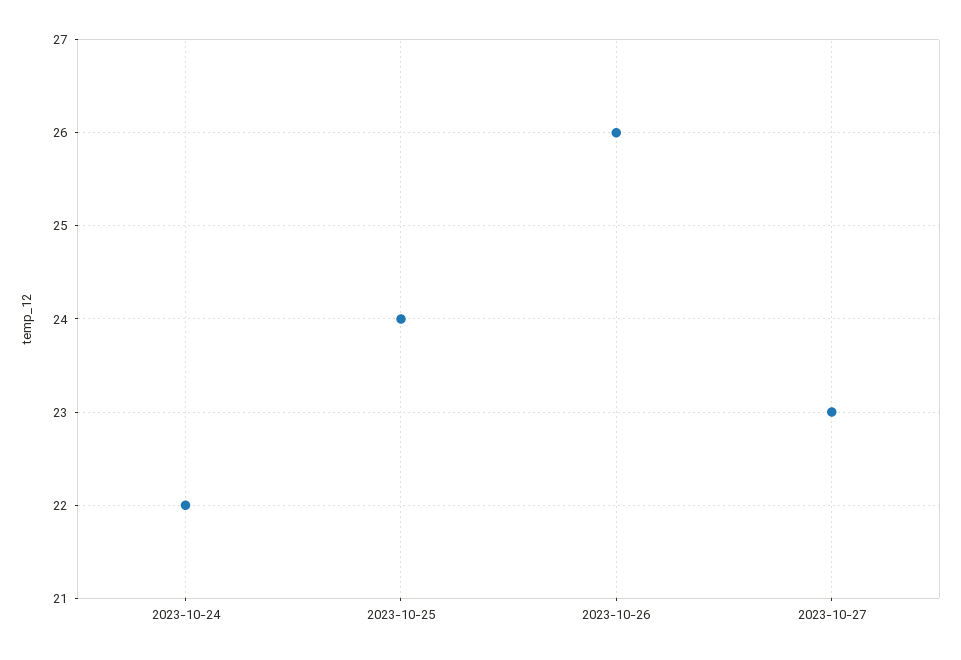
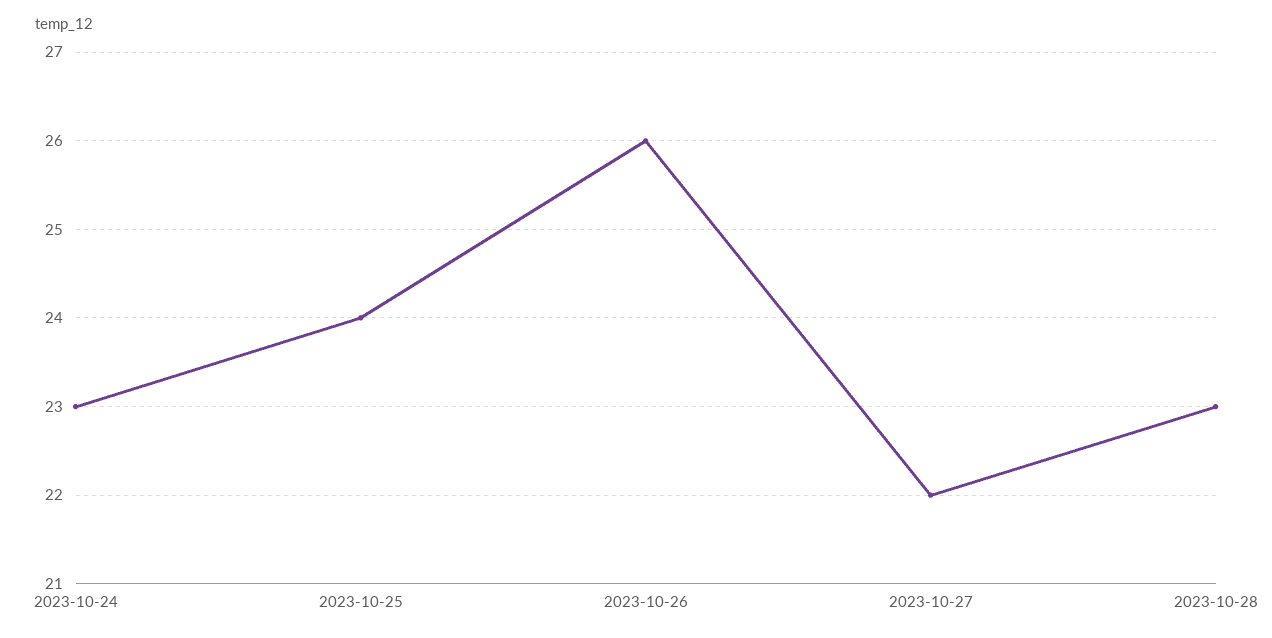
2023-10-24: 22 -> 23
2023-10-27: 23 -> 22
2023-10-28: none -> 23

